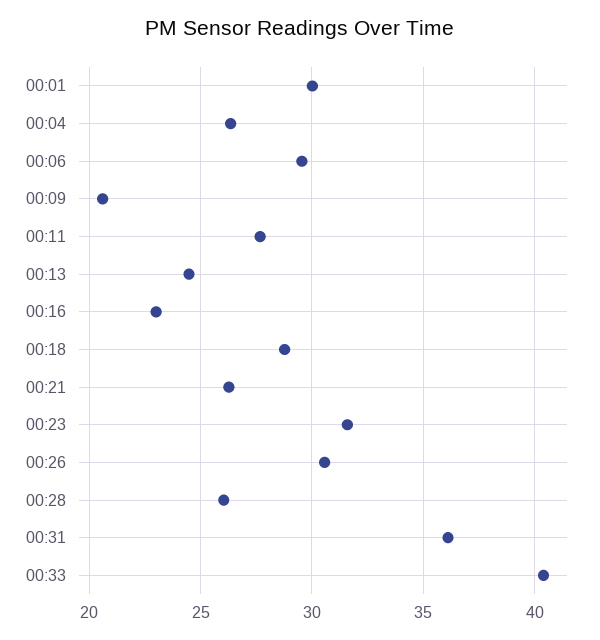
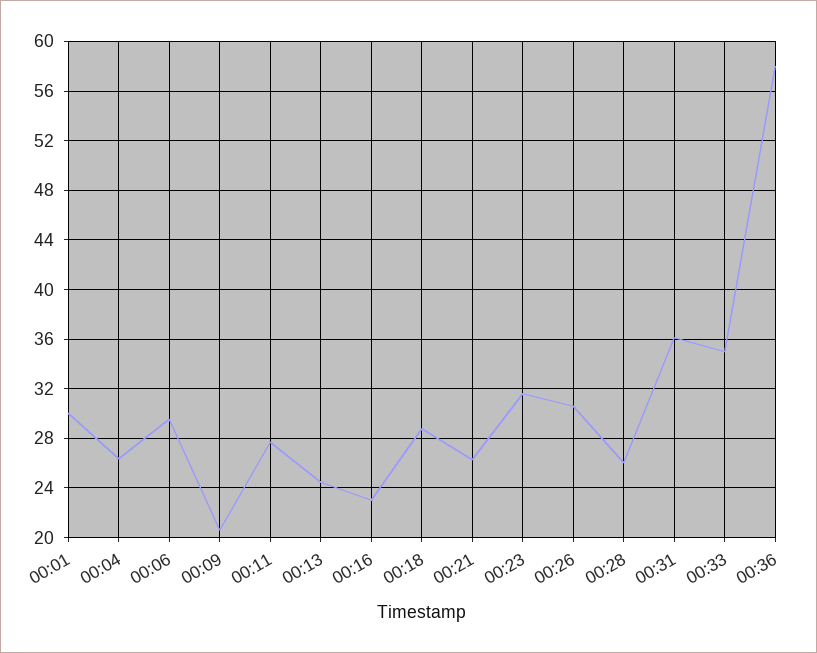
00:33: 40.5 -> 35
00:36: none -> 58

